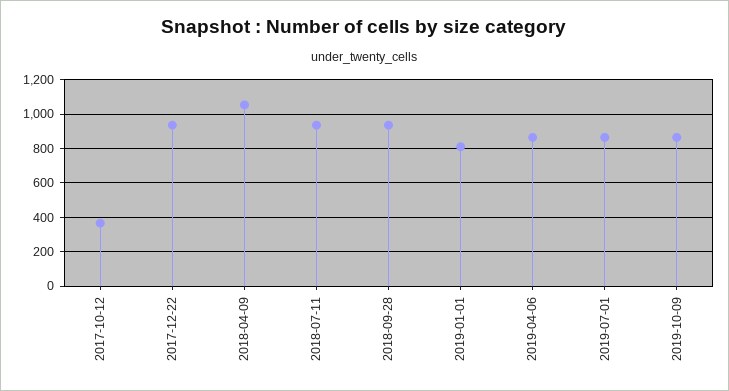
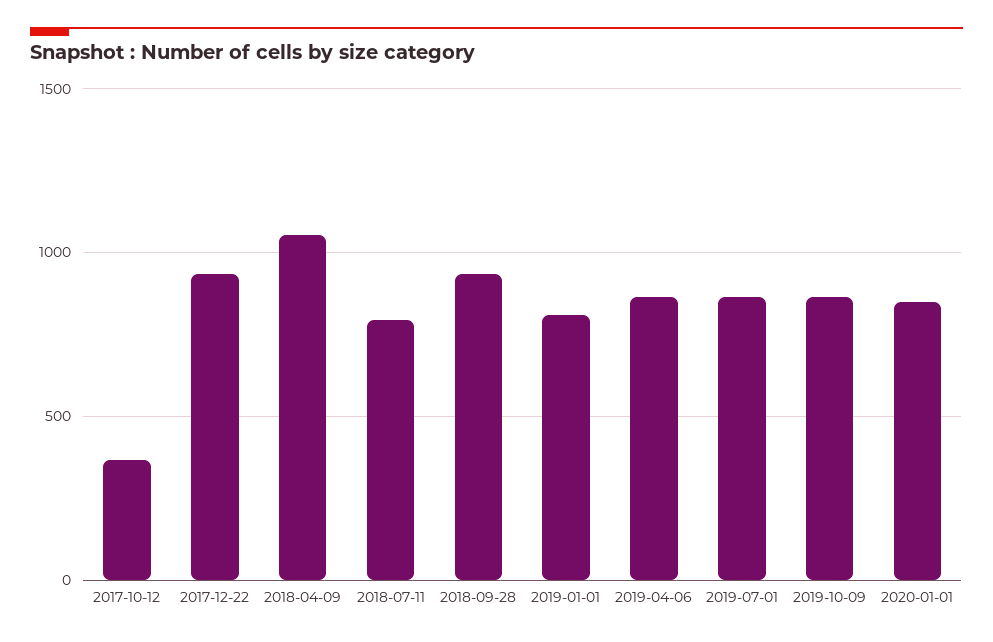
2018-07-11: 950 -> 800
2020-01-01: none -> 850

